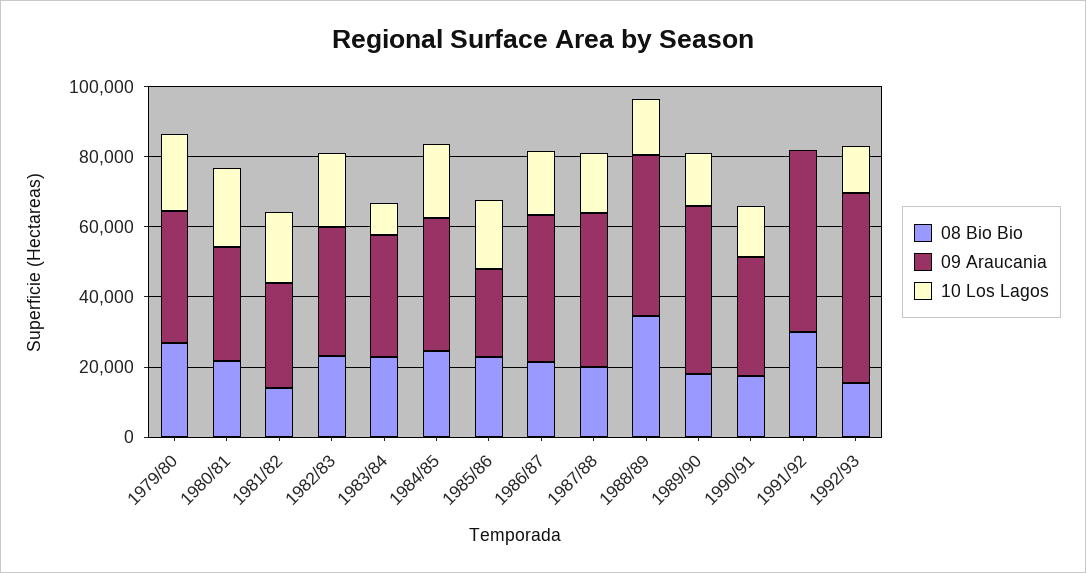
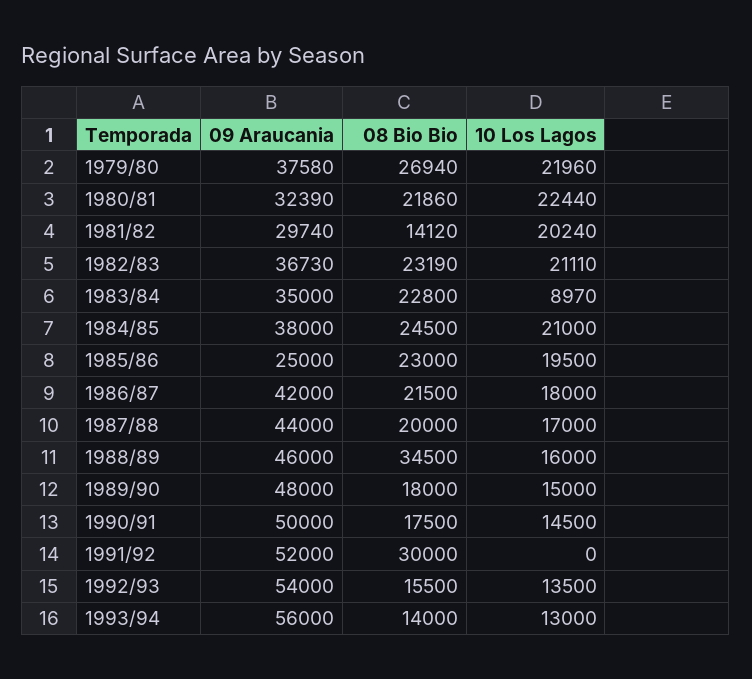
09 Araucania, 1990/91: 35000 -> 50000
09 Araucania, 1993/94: none -> 56000
08 Bio Bio, 1993/94: none -> 14000
10 Los Lagos, 1993/94: none -> 13000

